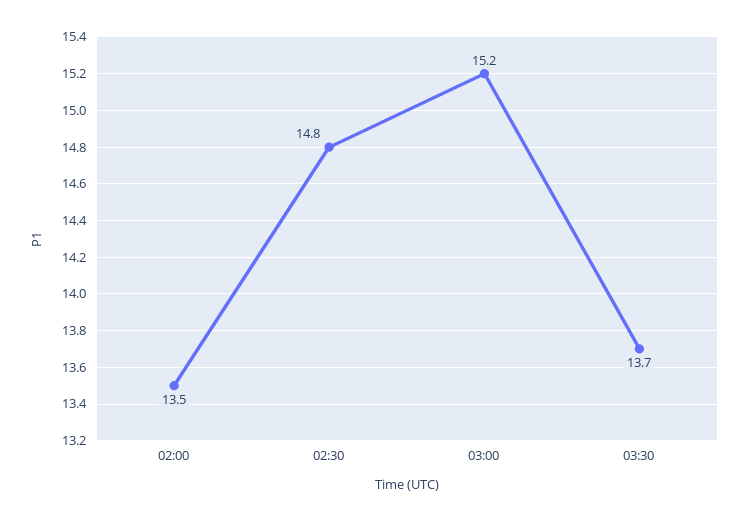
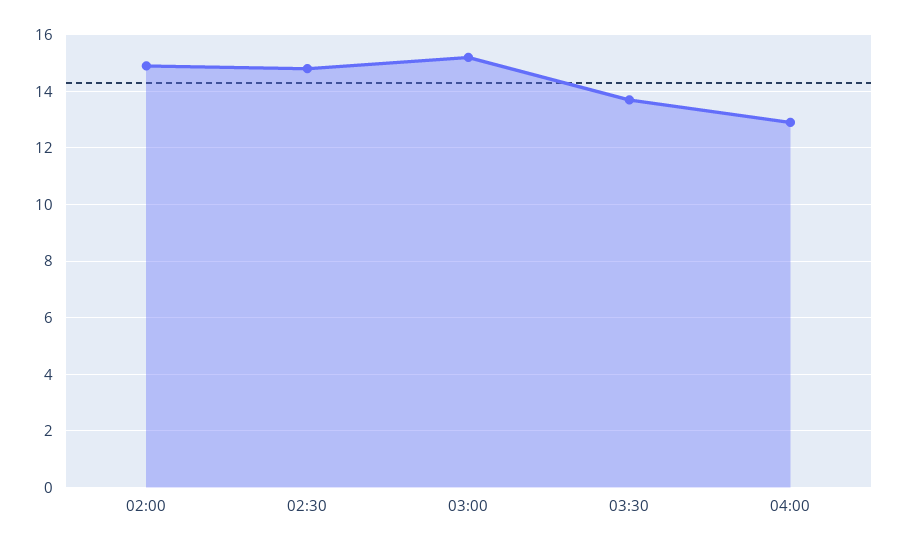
02:00: 13.5 -> 15
04:00: none -> 13

